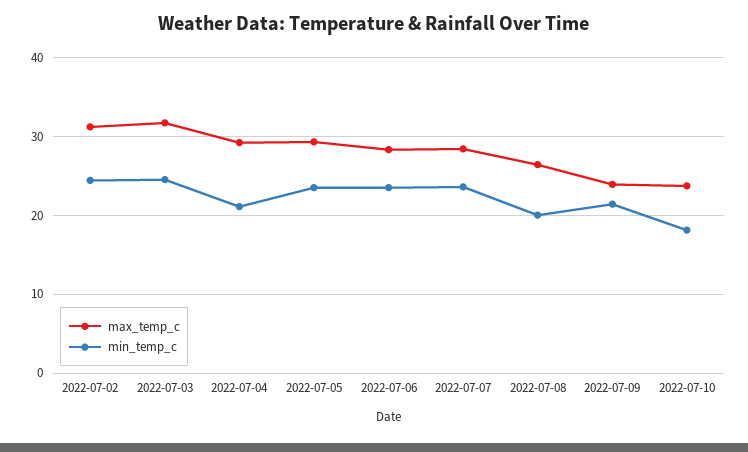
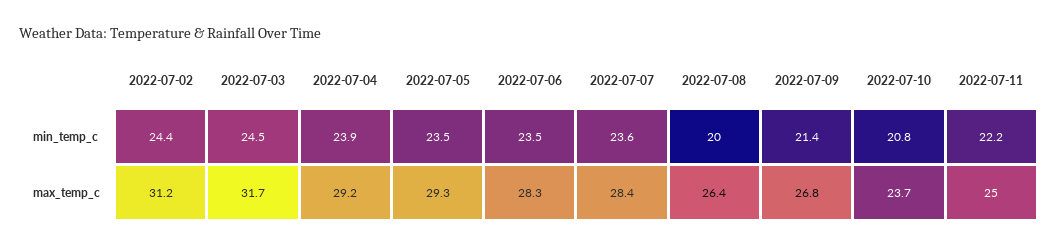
min_temp_c, 2022-07-04: 21 -> 23.9
max_temp_c, 2022-07-09: 24 -> 26.8
min_temp_c, 2022-07-10: 18 -> 20.8
min_temp_c, 2022-07-11: none -> 22.2
max_temp_c, 2022-07-11: none -> 25

